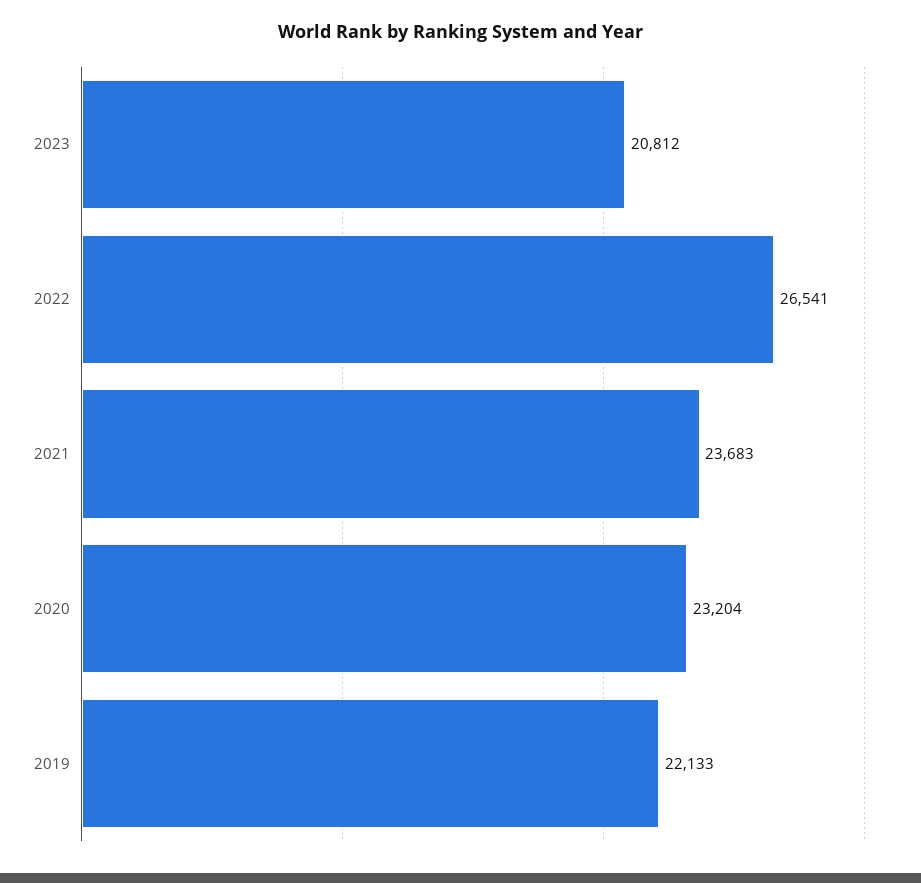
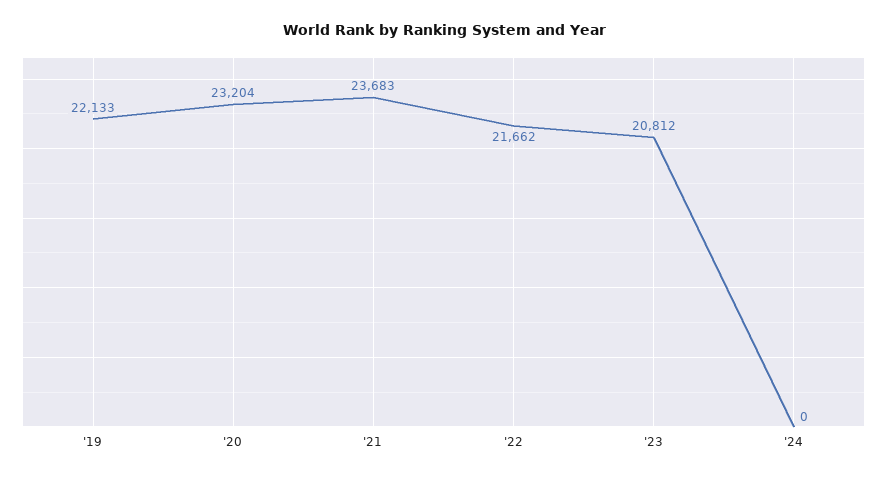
2022: 26541 -> 21662
'24: none -> 0

